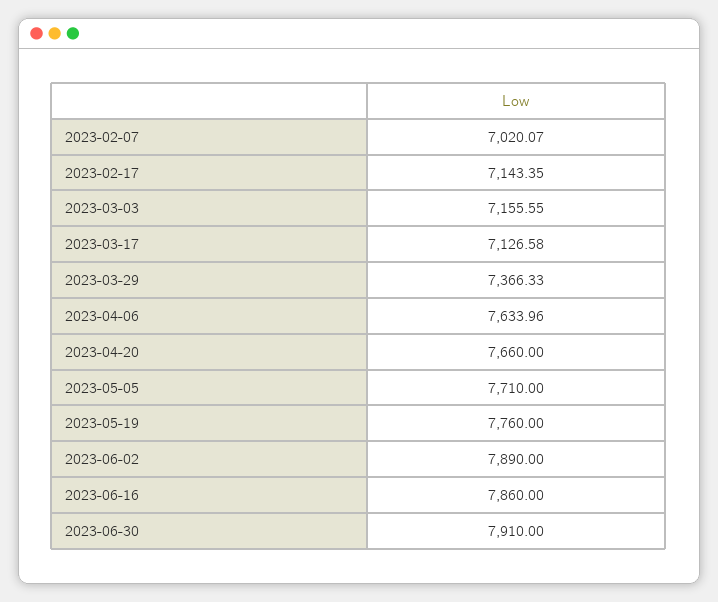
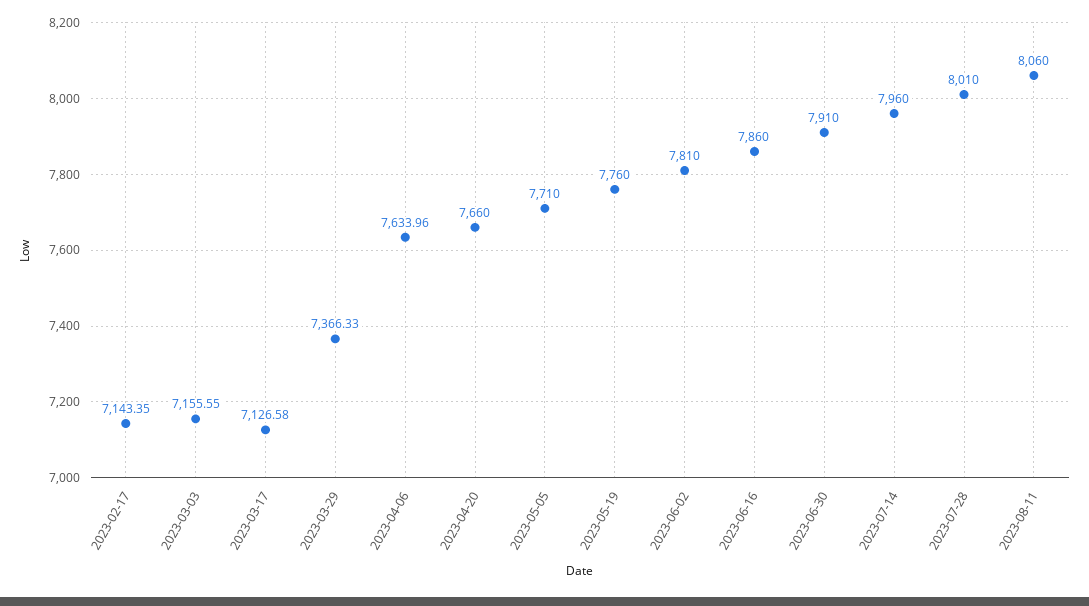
2023-02-07: 7020.07 -> none
2023-06-02: 7890 -> 7810
2023-07-14: none -> 7960
2023-07-28: none -> 8010
2023-08-11: none -> 8060

